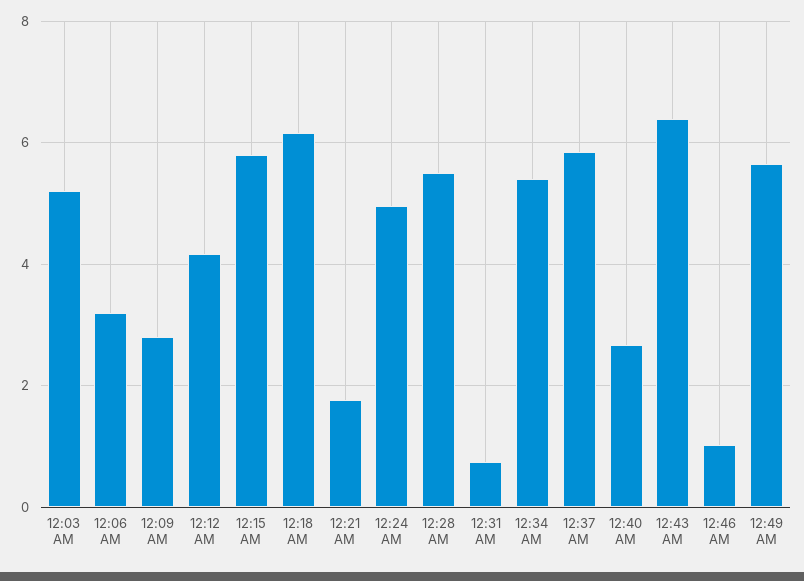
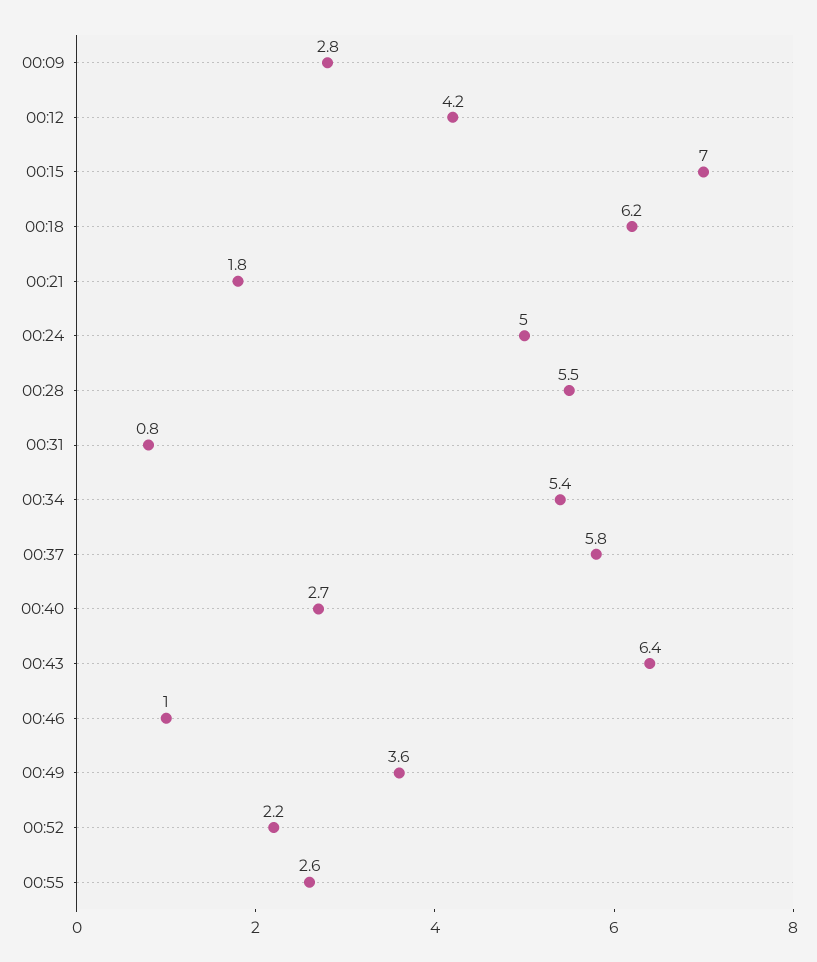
12:03 AM: 5.2 -> none
12:06 AM: 3.2 -> none
12:15 AM: 5.8 -> 7
12:49 AM: 5.6 -> 3.6
00:52: none -> 2.2
00:55: none -> 2.6

